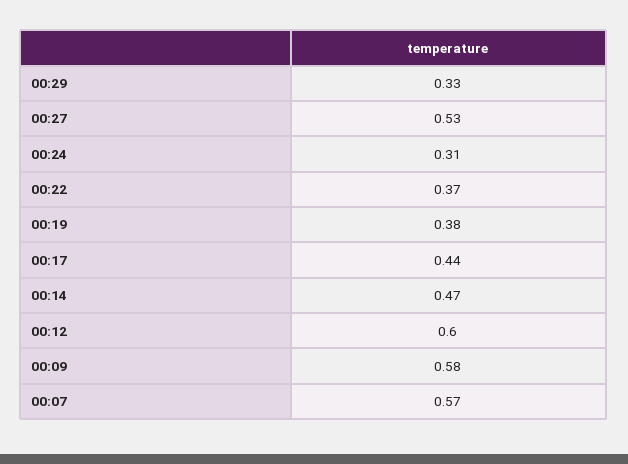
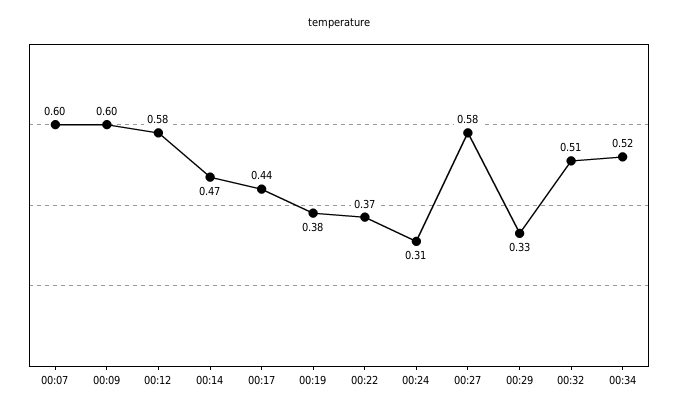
00:27: 0.53 -> 0.58
00:12: 0.6 -> 0.58
00:09: 0.58 -> 0.6
00:07: 0.57 -> 0.6
00:32: none -> 0.51
00:34: none -> 0.52

